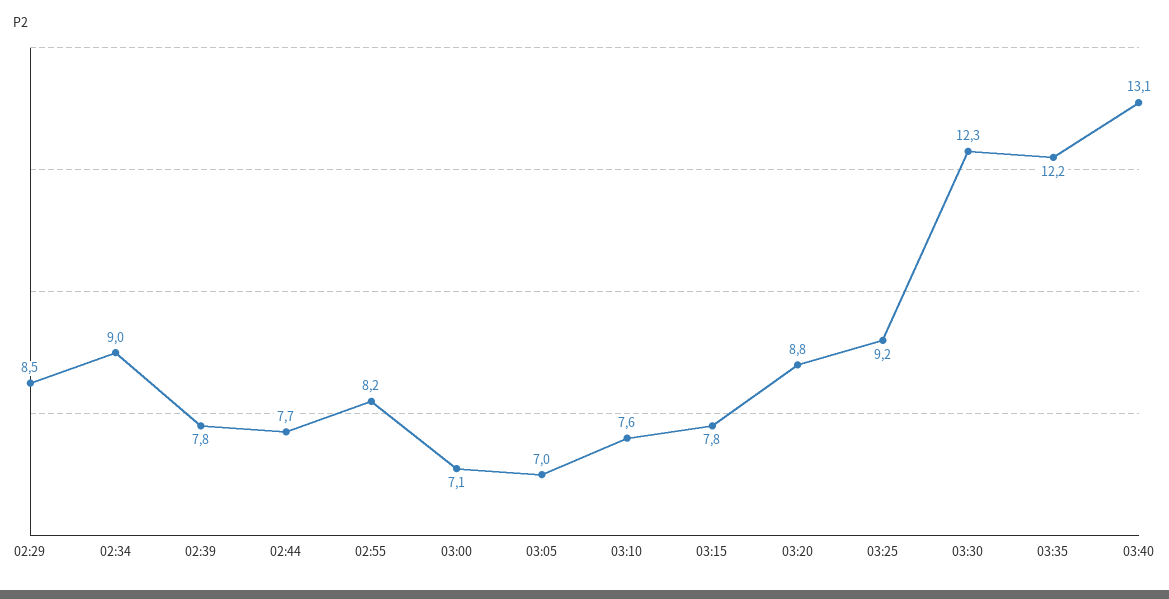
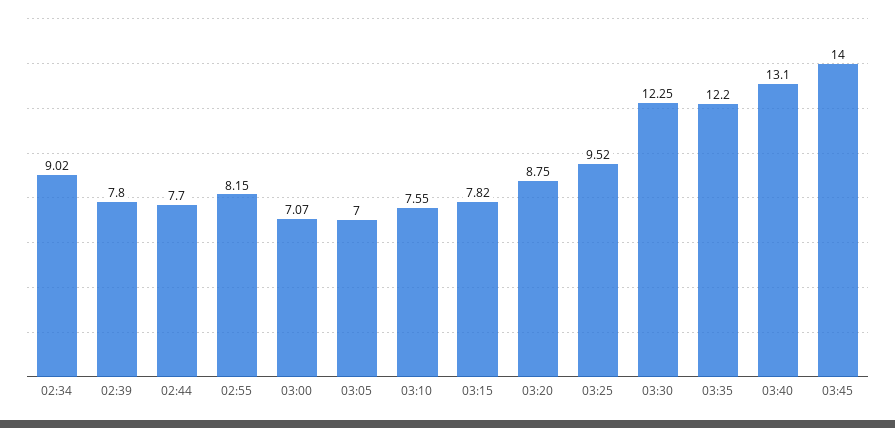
02:29: 8.5 -> none
03:25: 9.2 -> 9.52
03:45: none -> 14

